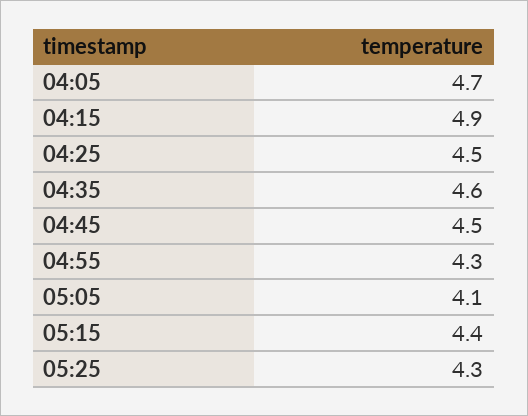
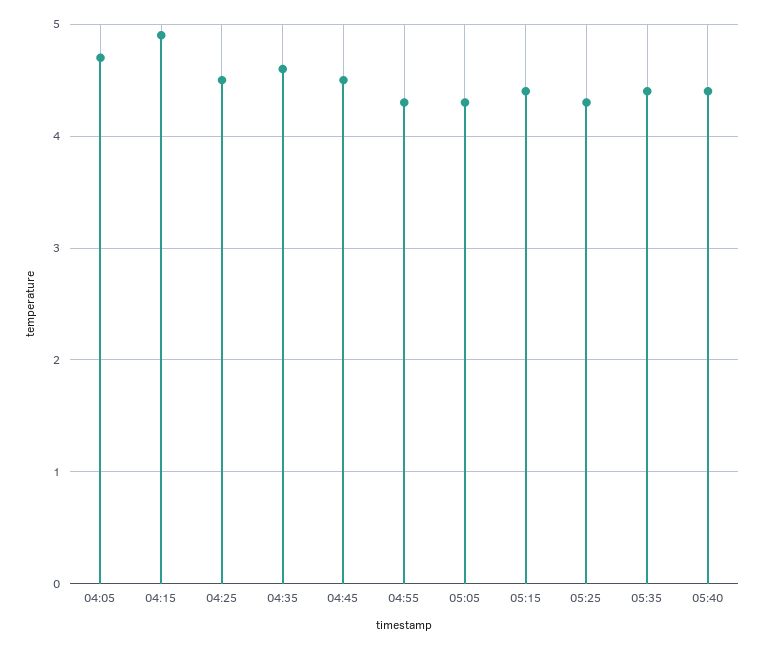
05:05: 4.1 -> 4.3
05:35: none -> 4.4
05:40: none -> 4.4

